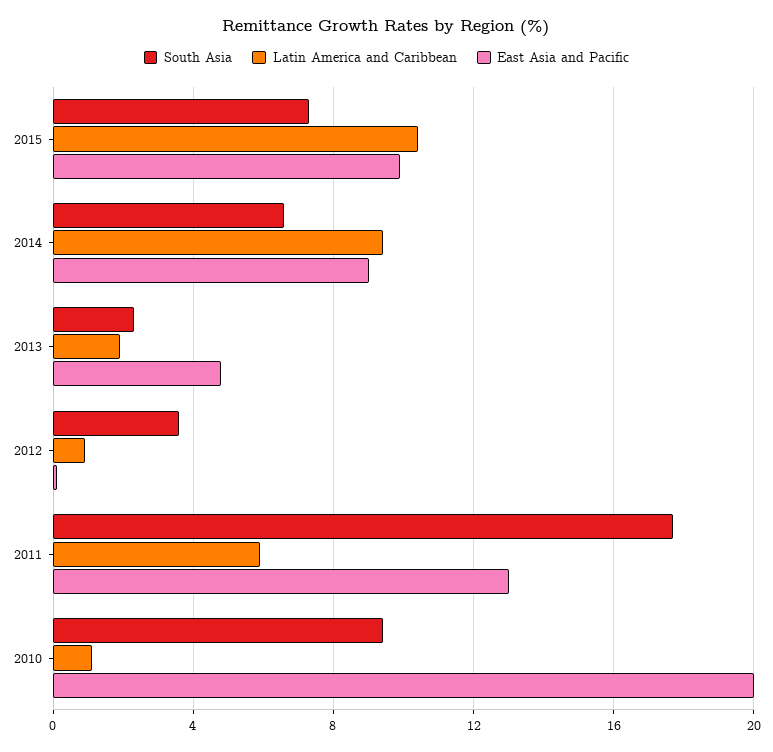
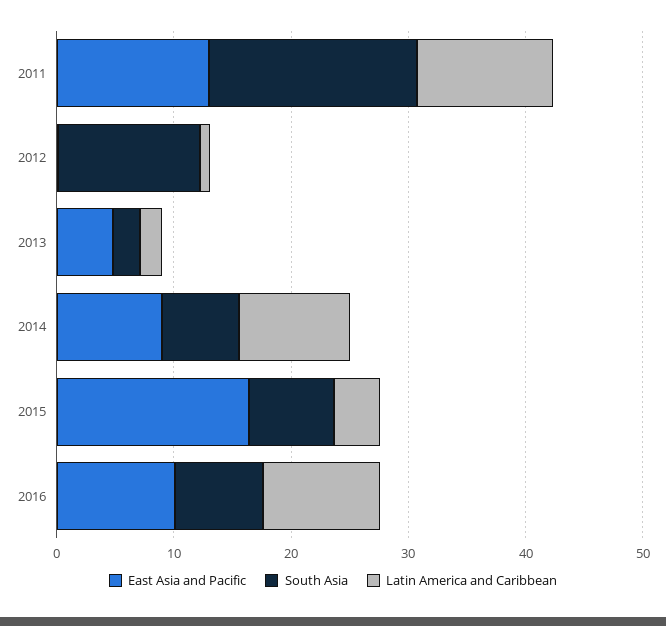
Latin America and Caribbean, 2015: 10.5 -> 4
East Asia and Pacific, 2015: 10 -> 16
South Asia, 2012: 3.5 -> 12
Latin America and Caribbean, 2011: 6 -> 12
South Asia, 2010: 9.5 -> none
Latin America and Caribbean, 2010: 1 -> none
East Asia and Pacific, 2010: 20 -> none
East Asia and Pacific, 2016: none -> 10
South Asia, 2016: none -> 8
Latin America and Caribbean, 2016: none -> 10

